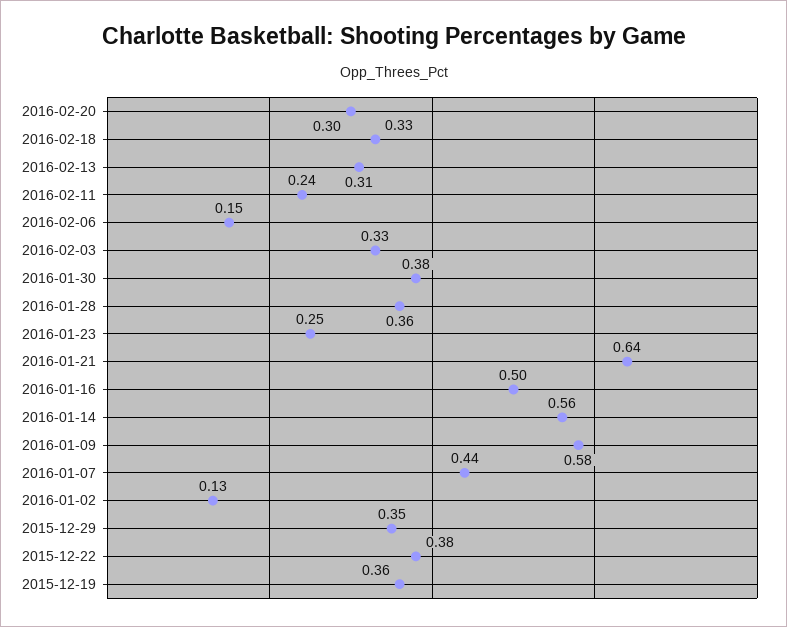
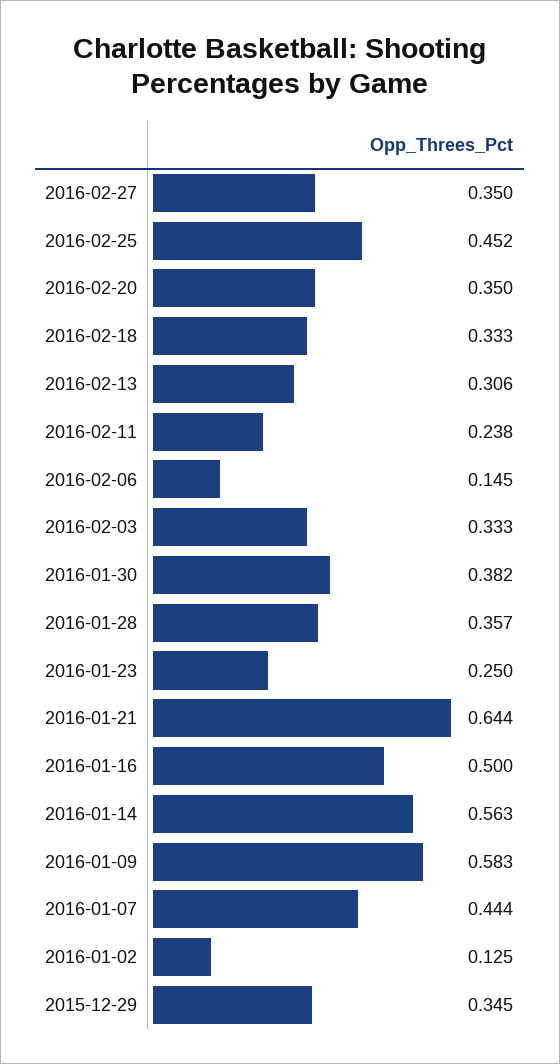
2016-02-20: 0.3 -> 0.35
2015-12-22: 0.38 -> none
2015-12-19: 0.36 -> none
2016-02-27: none -> 0.35
2016-02-25: none -> 0.452

